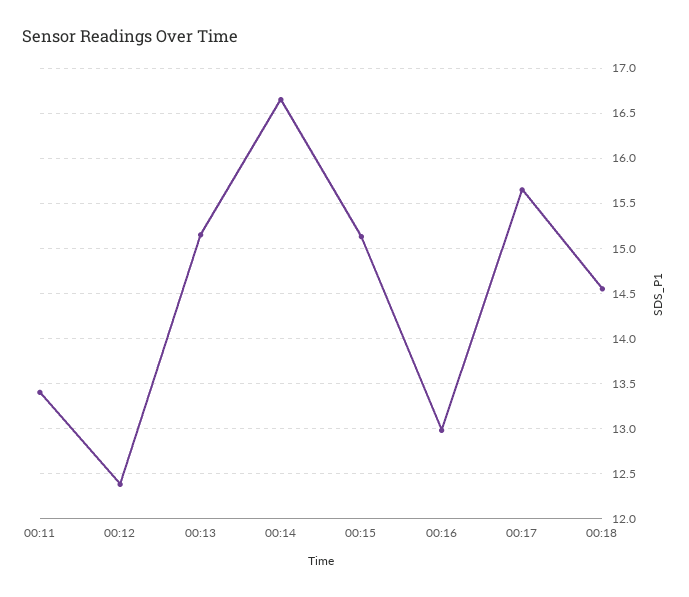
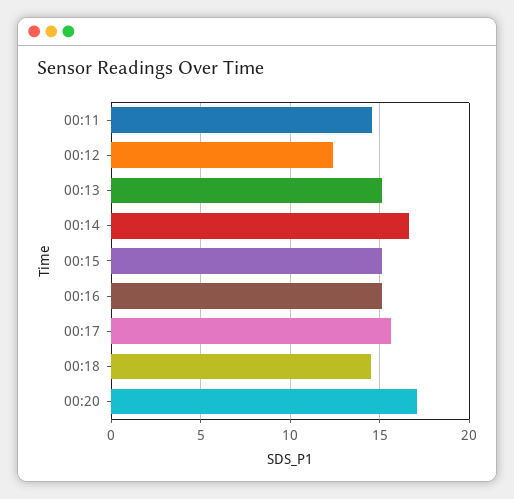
00:11: 13.4 -> 14.5
00:16: 13 -> 15
00:20: none -> 17

